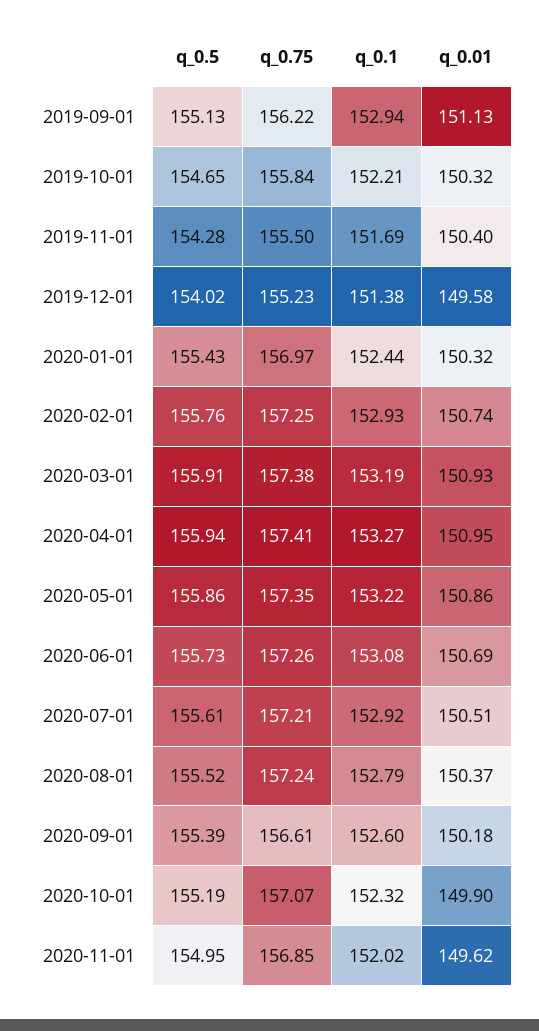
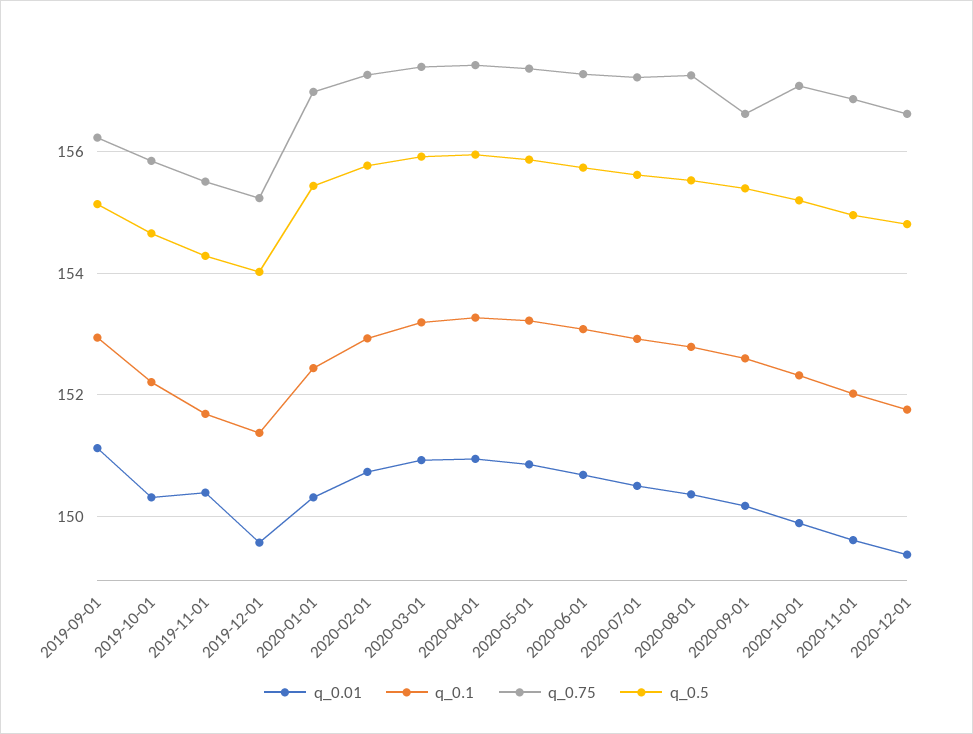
q_0.01, 2020-12-01: none -> 149.4
q_0.1, 2020-12-01: none -> 151.8
q_0.75, 2020-12-01: none -> 156.6
q_0.5, 2020-12-01: none -> 154.8

